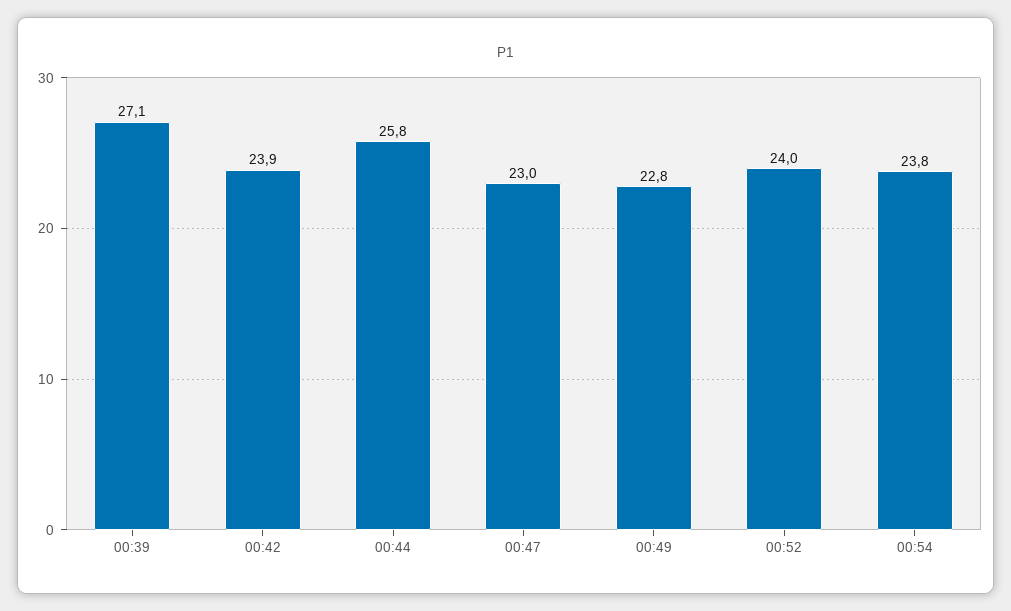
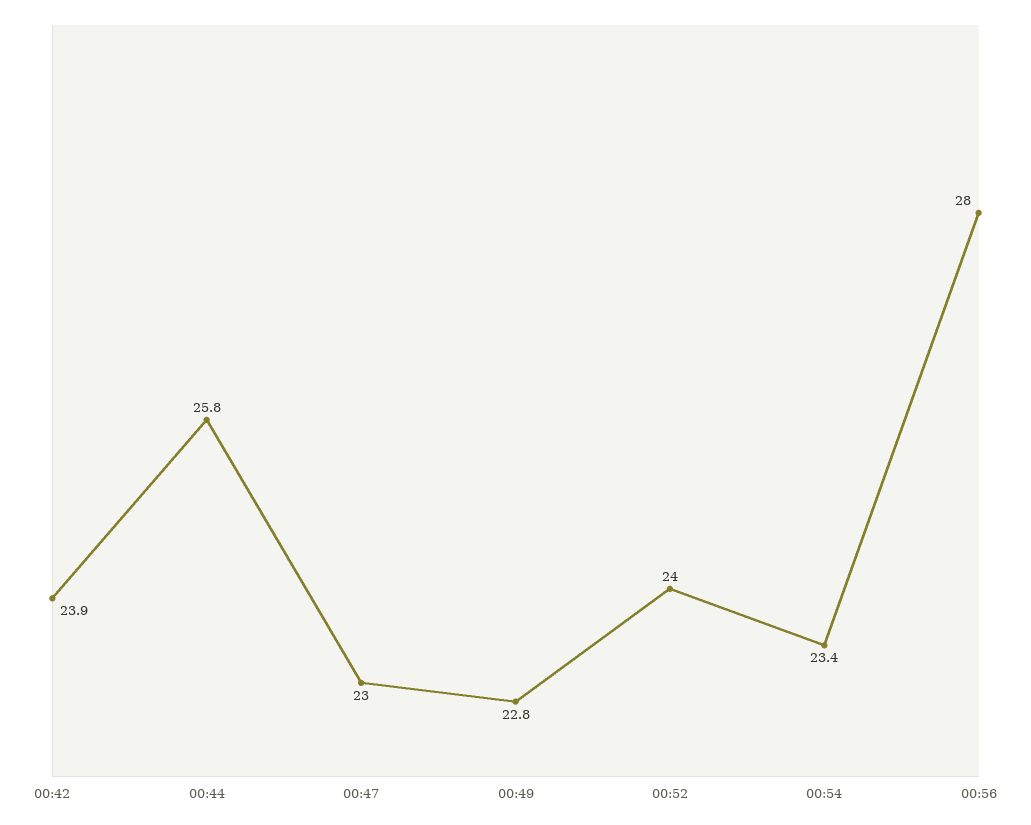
00:39: 27.1 -> none
00:54: 23.8 -> 23.4
00:56: none -> 28

